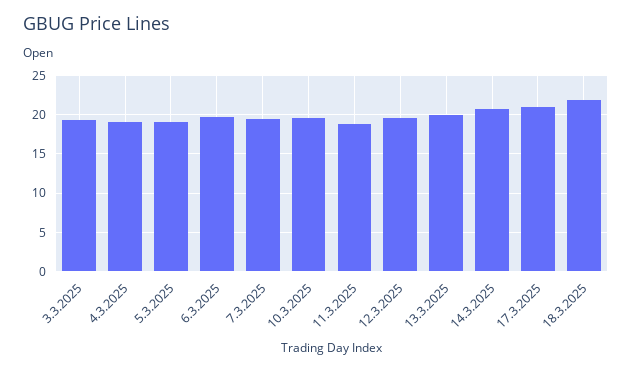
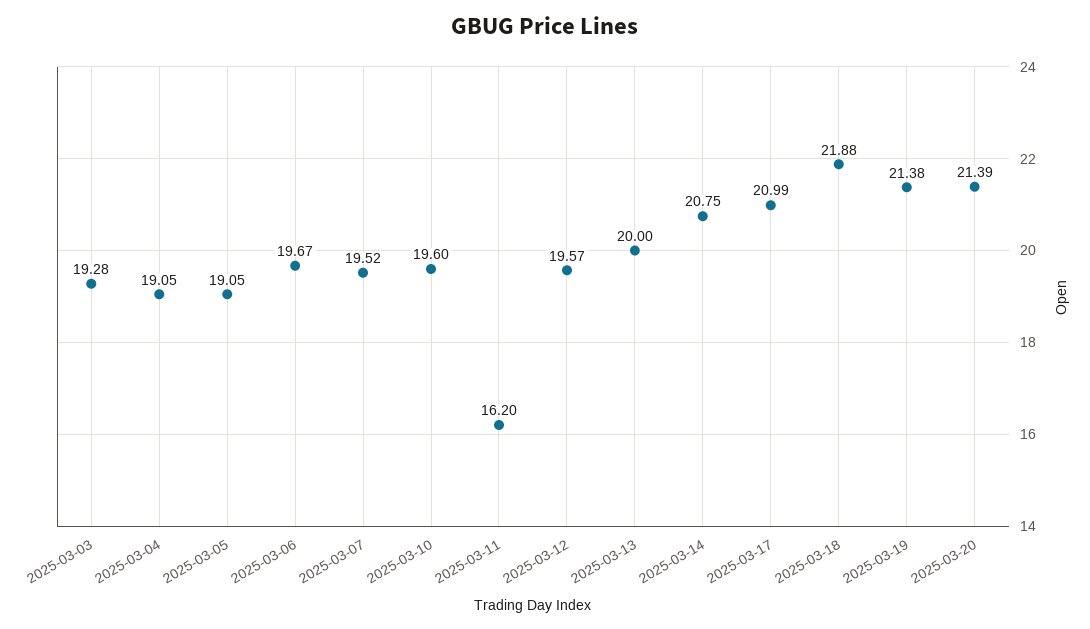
11.3.2025: 19 -> 16.2
2025-03-19: none -> 21.38
2025-03-20: none -> 21.39

